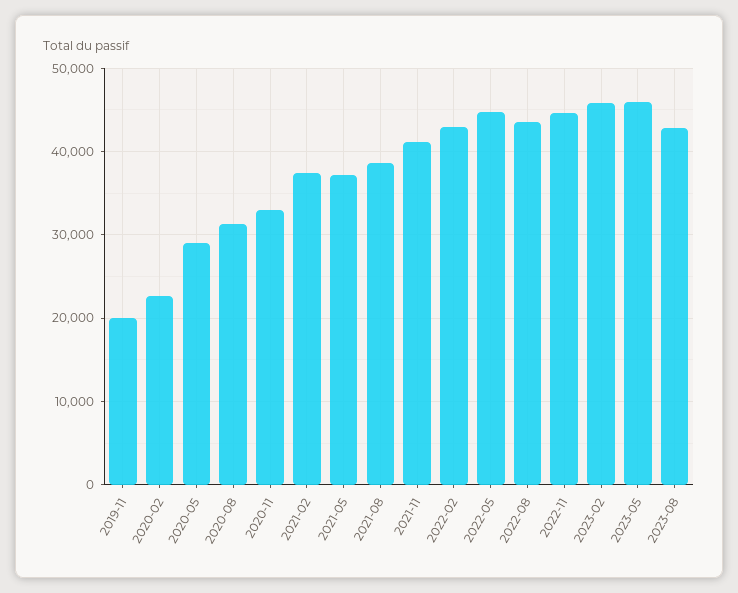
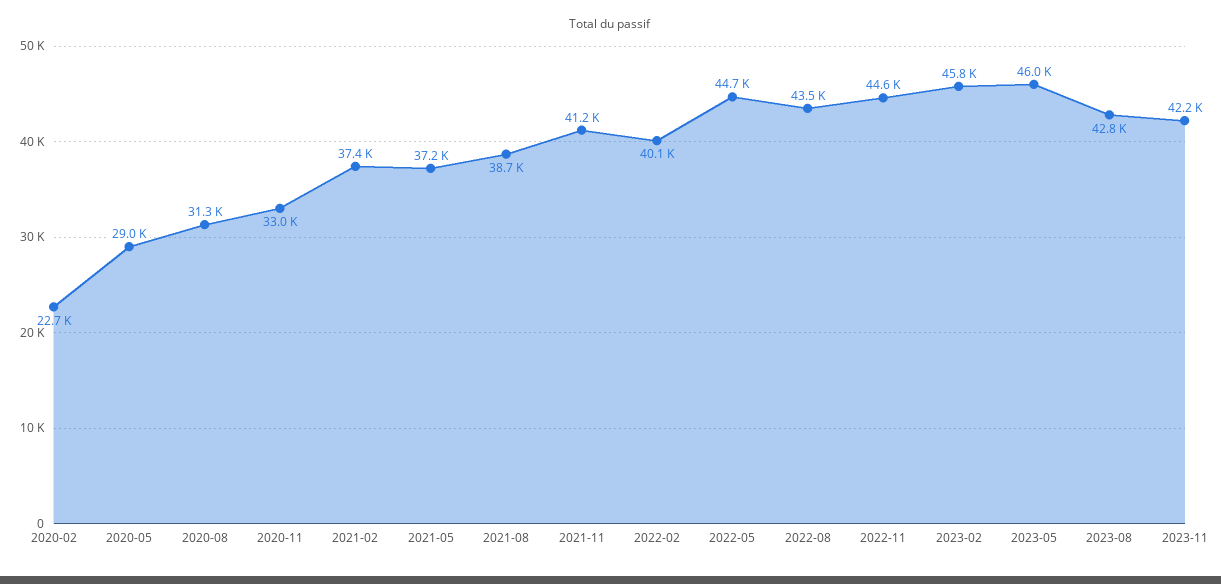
2019-11: 20000 -> none
2022-02: 43000 -> 40100
2023-11: none -> 42200

